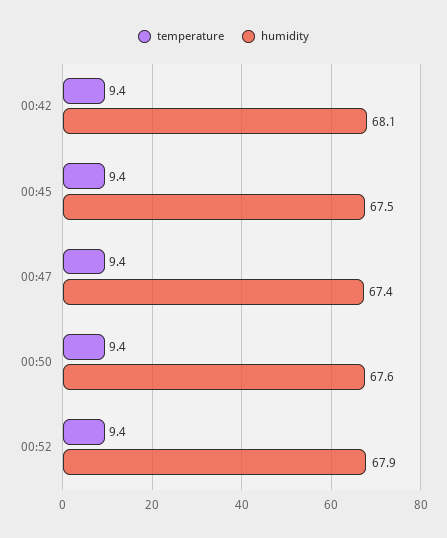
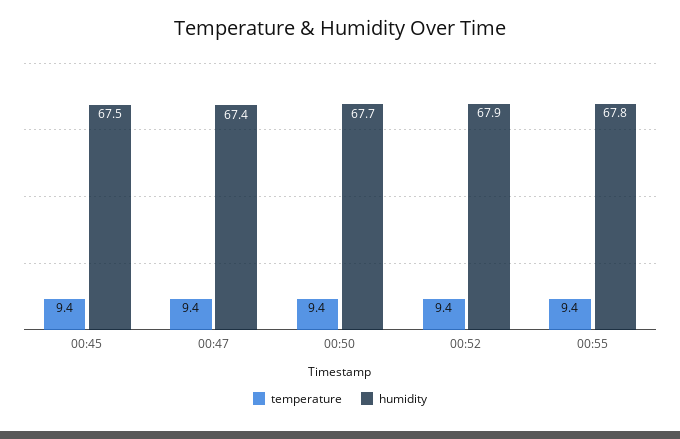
temperature, 00:42: 9.4 -> none
humidity, 00:42: 68.1 -> none
humidity, 00:50: 67.6 -> 67.7
temperature, 00:55: none -> 9.4
humidity, 00:55: none -> 67.8

